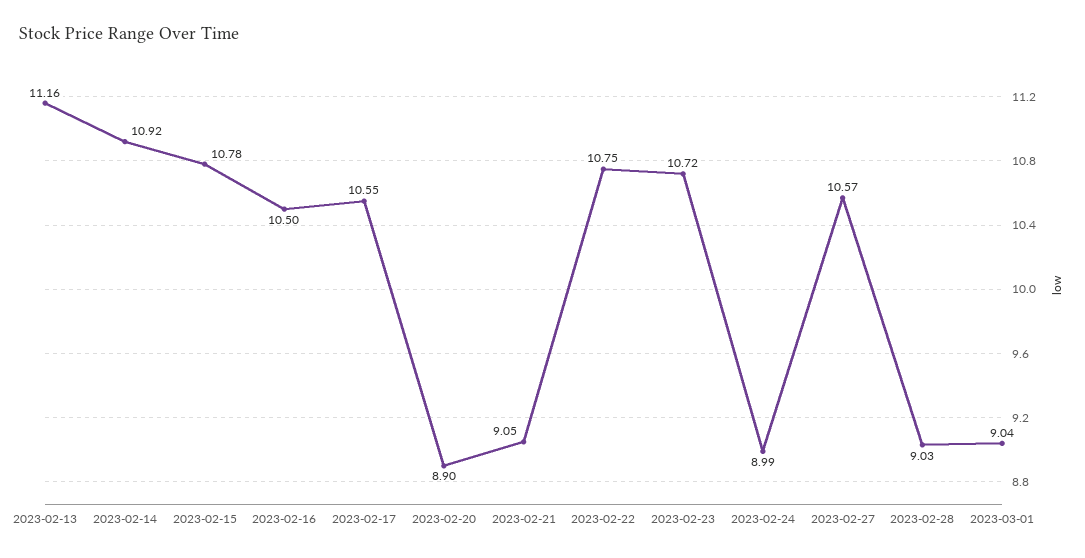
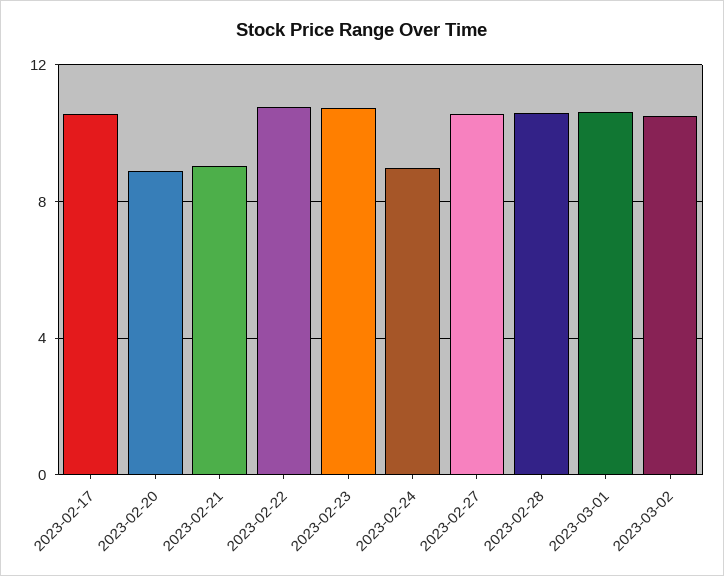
2023-02-13: 11.16 -> none
2023-02-14: 10.92 -> none
2023-02-15: 10.78 -> none
2023-02-16: 10.5 -> none
2023-02-28: 9.03 -> 10.5
2023-03-01: 9.04 -> 10.5
2023-03-02: none -> 10.5

